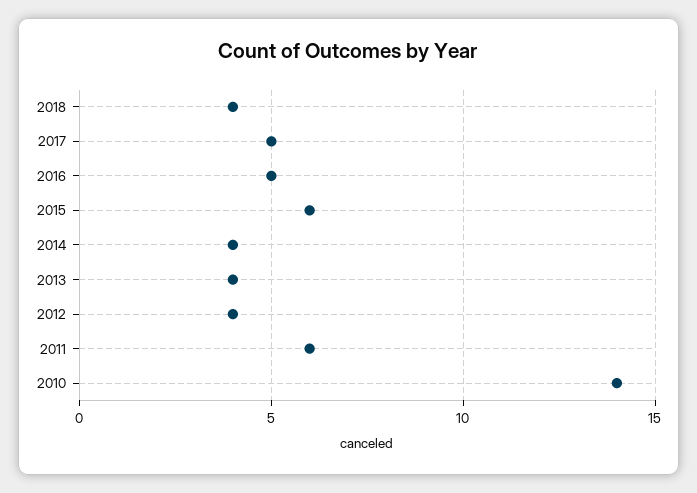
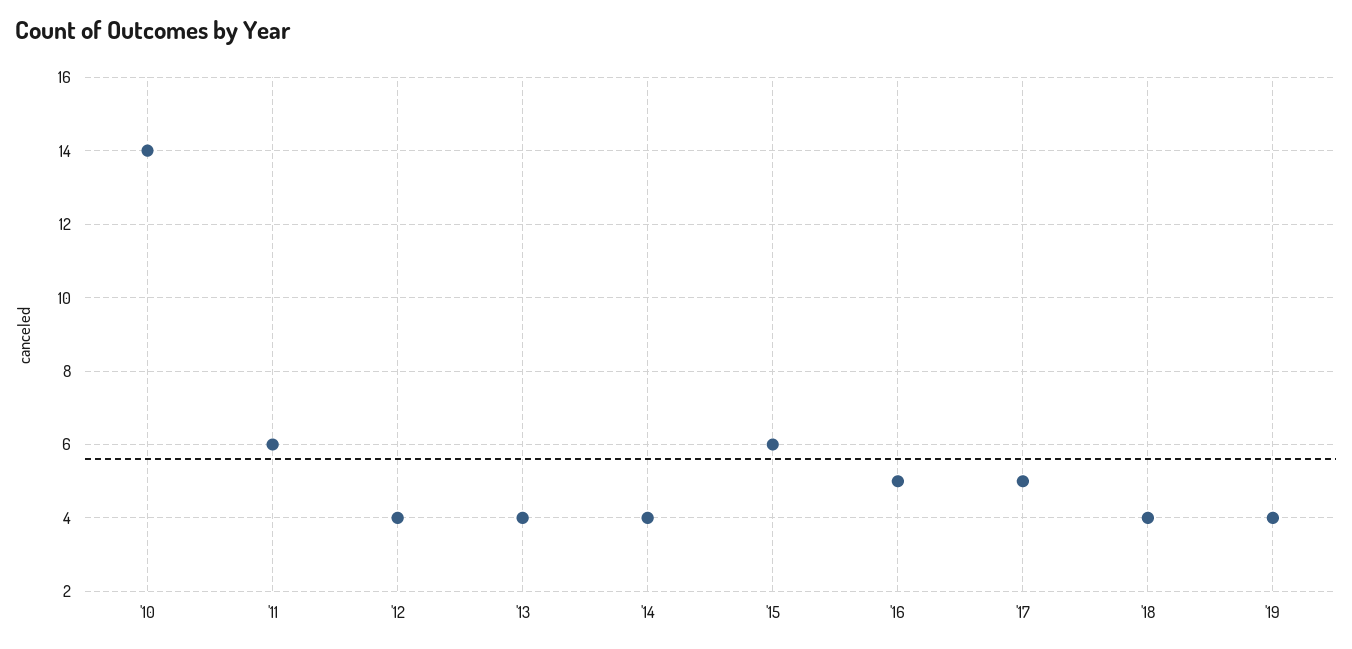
'19: none -> 4

